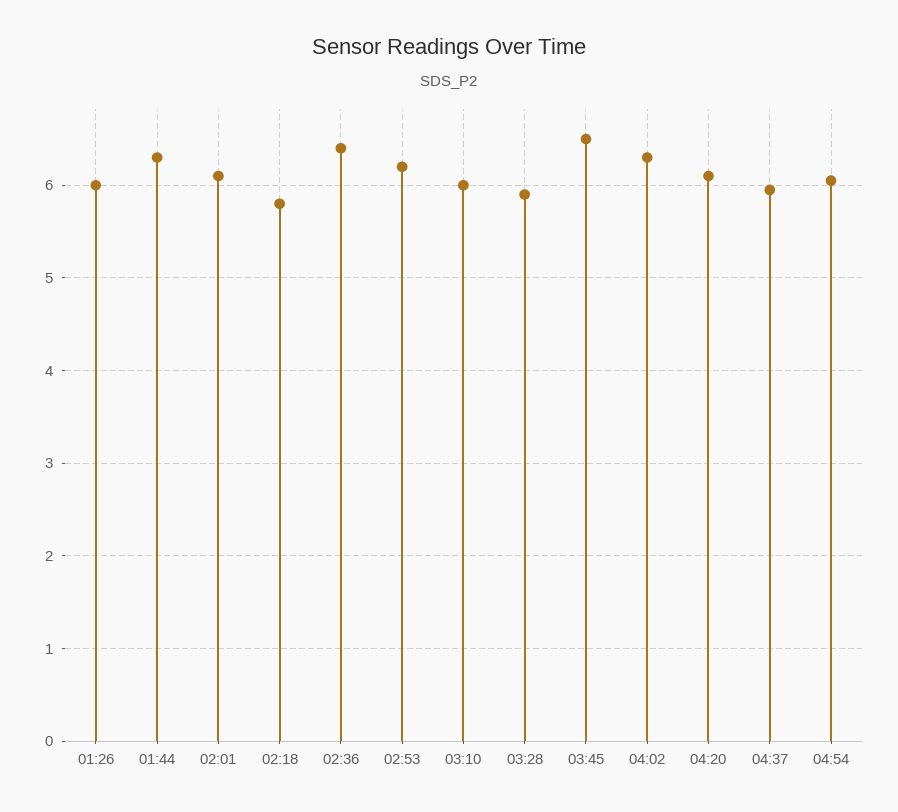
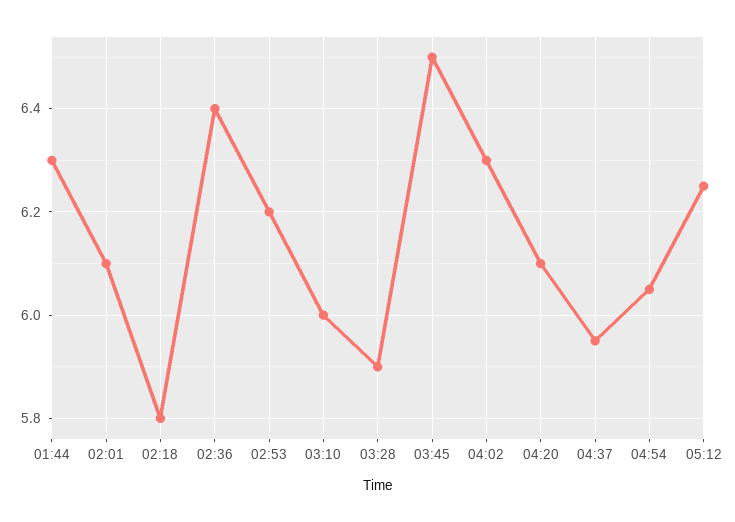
01:26: 6 -> none
05:12: none -> 6.25

